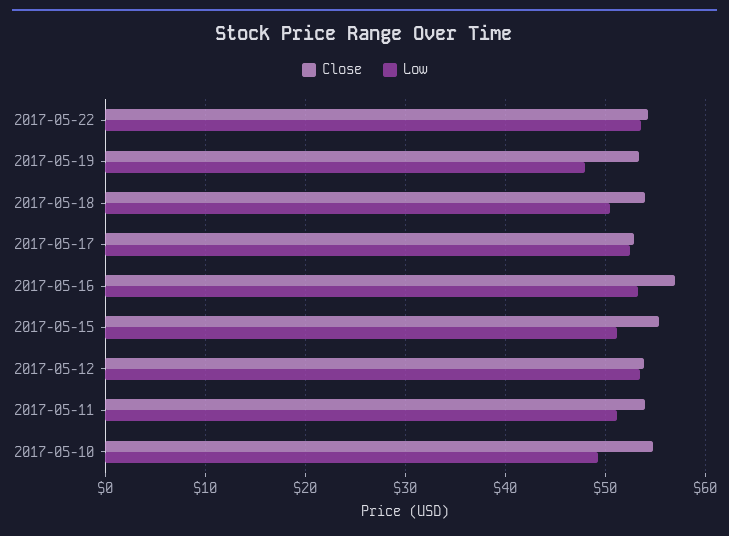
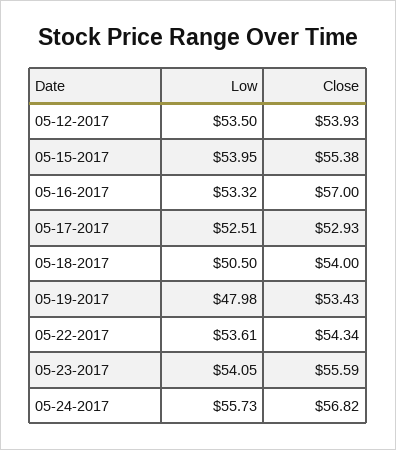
Low, 2017-05-15: 51 -> 53.95
Close, 2017-05-11: 54 -> none
Low, 2017-05-11: 51 -> none
Close, 2017-05-10: 55 -> none
Low, 2017-05-10: 49 -> none
Low, 05-23-2017: none -> 54.05
Close, 05-23-2017: none -> 55.59
Low, 05-24-2017: none -> 55.73
Close, 05-24-2017: none -> 56.82

